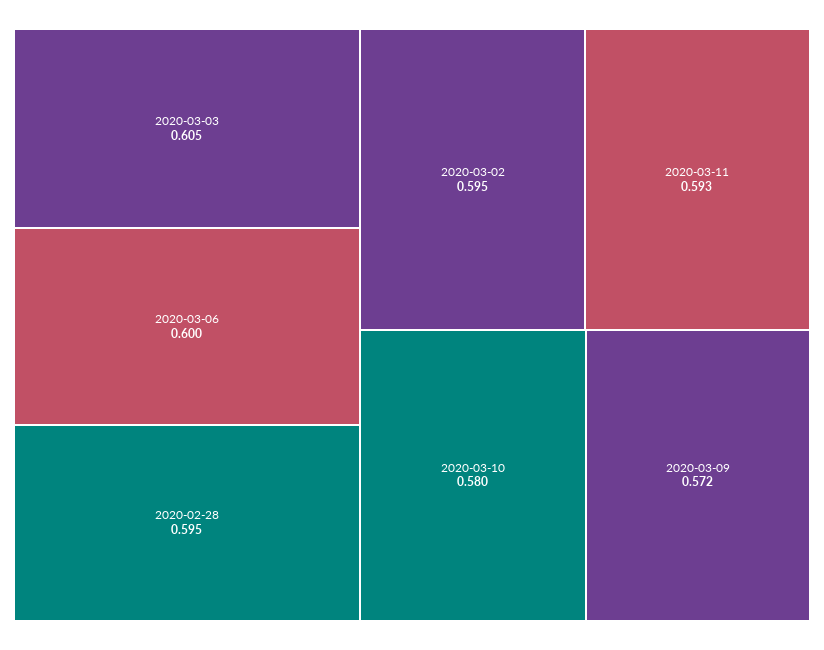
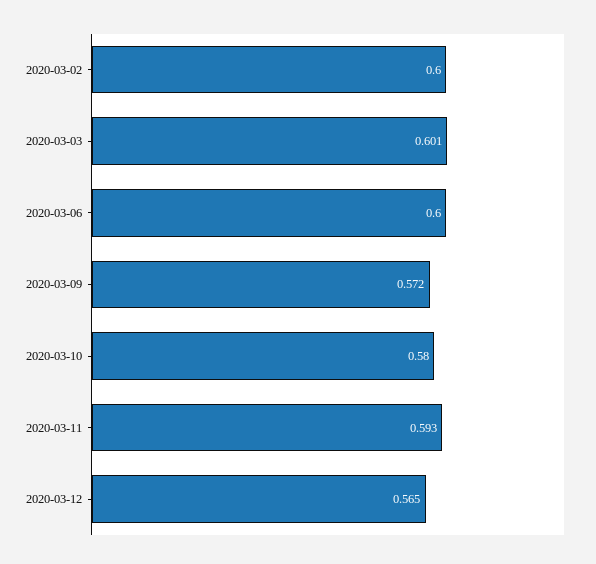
2020-03-03: 0.605 -> 0.601
2020-02-28: 0.595 -> none
2020-03-02: 0.595 -> 0.6
2020-03-12: none -> 0.565

